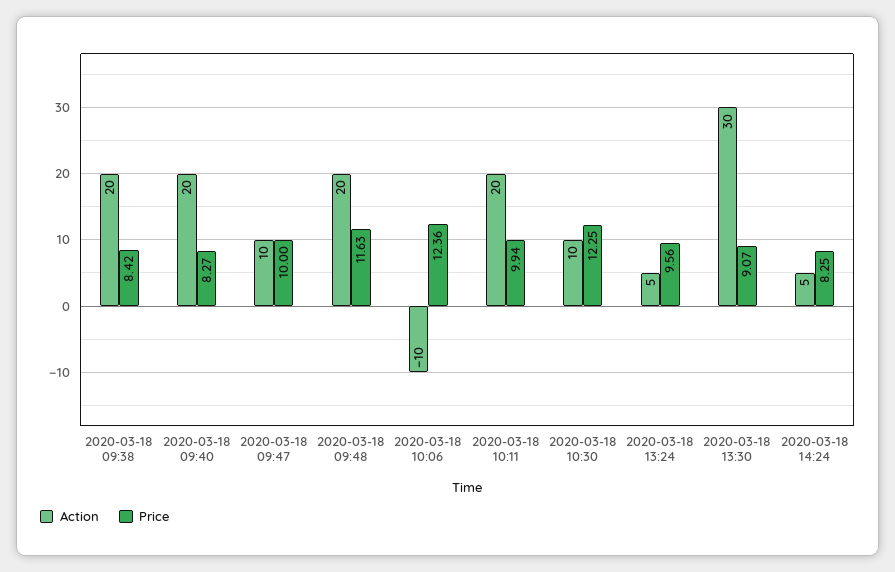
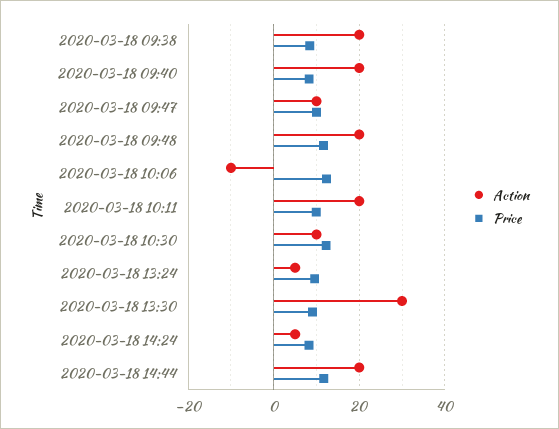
Action, 2020-03-18 14:44: none -> 20
Price, 2020-03-18 14:44: none -> 12

